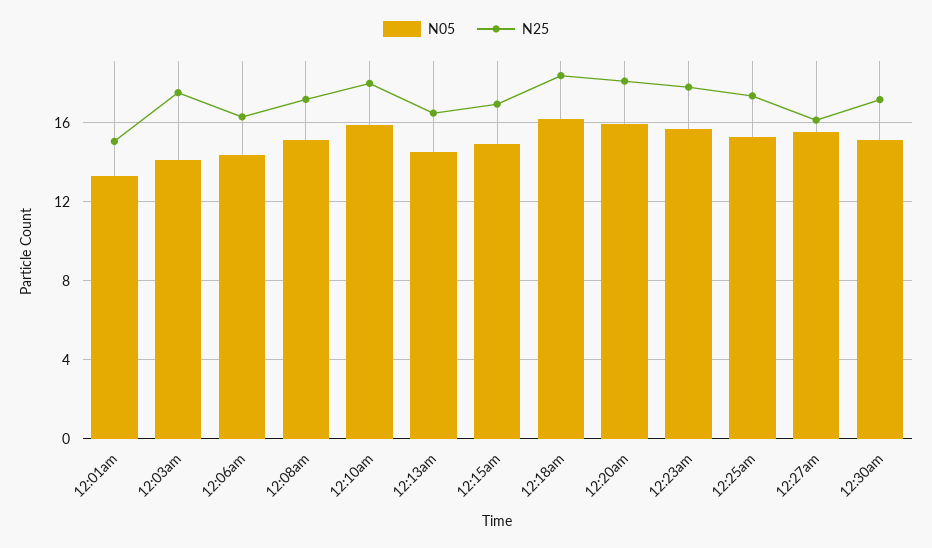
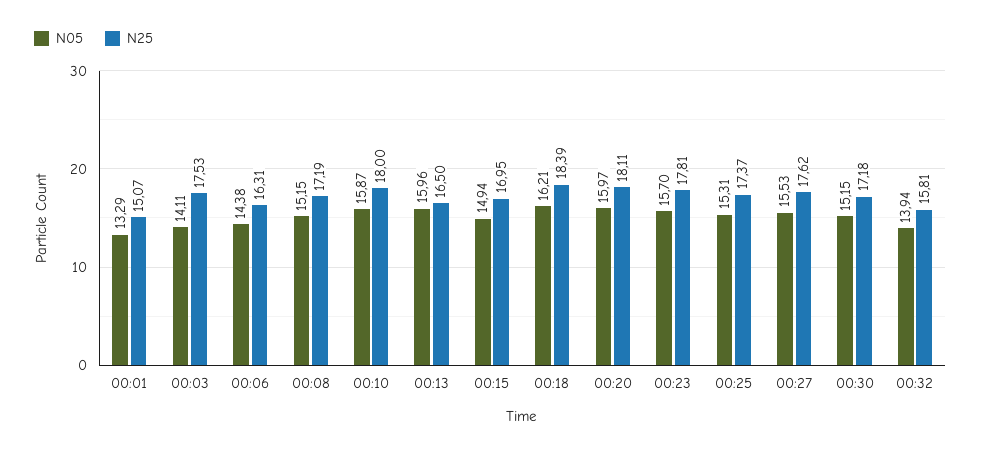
N05, 12:13am: 14.5 -> 15.96
N25, 12:27am: 16 -> 17.62
N05, 00:32: none -> 13.94
N25, 00:32: none -> 15.81

